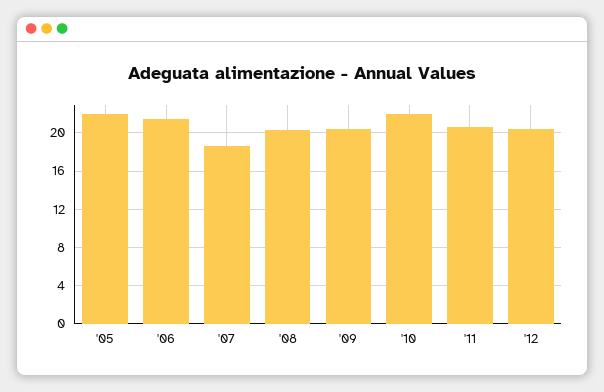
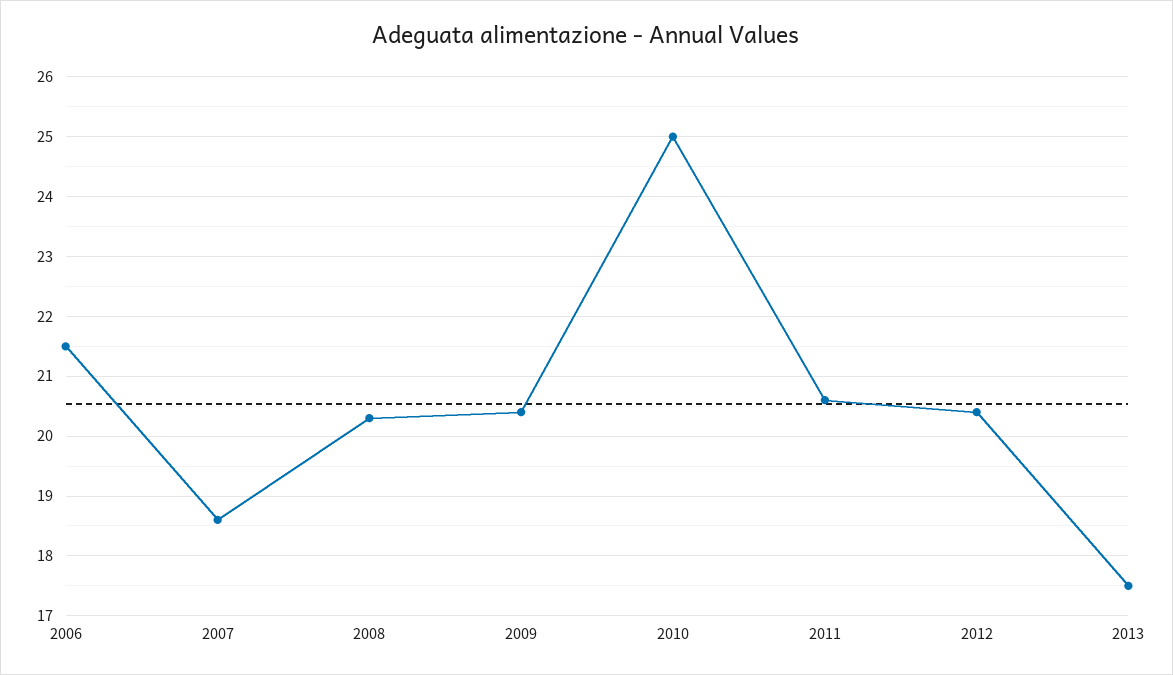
'05: 22 -> none
'10: 22 -> 25
2013: none -> 17.5

